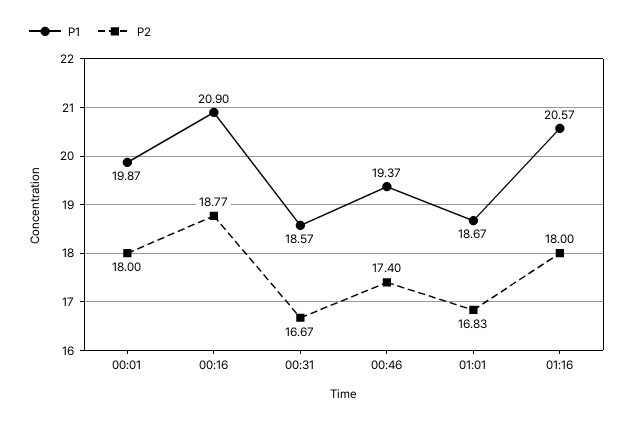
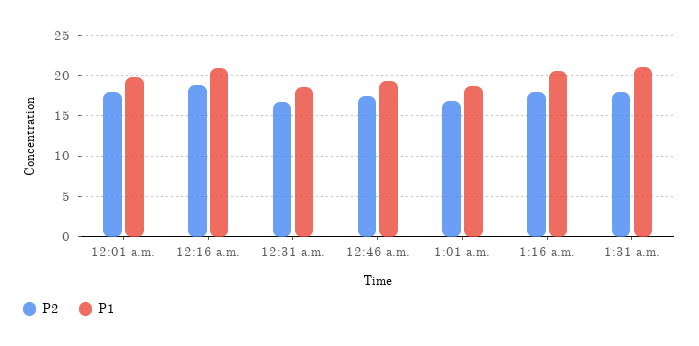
P2, 1:31 a.m.: none -> 18
P1, 1:31 a.m.: none -> 21

